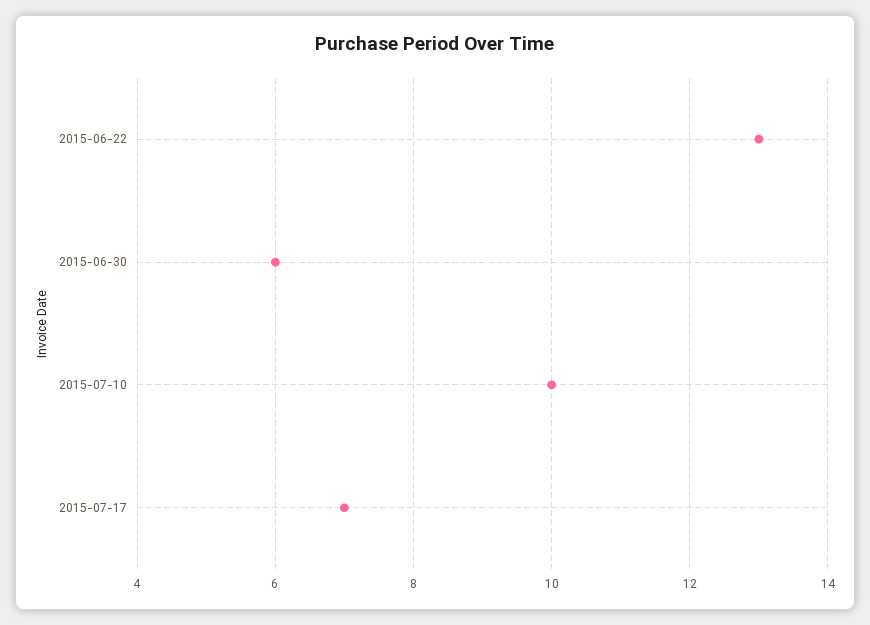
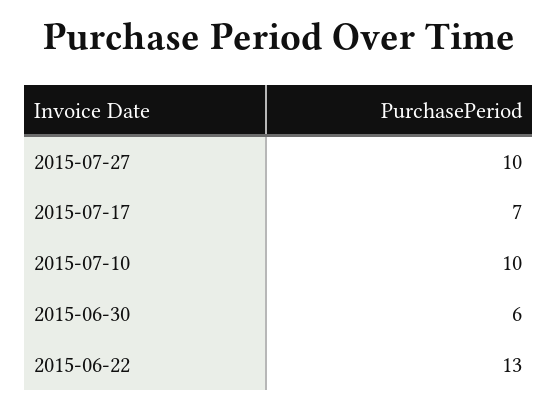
2015-07-27: none -> 10

